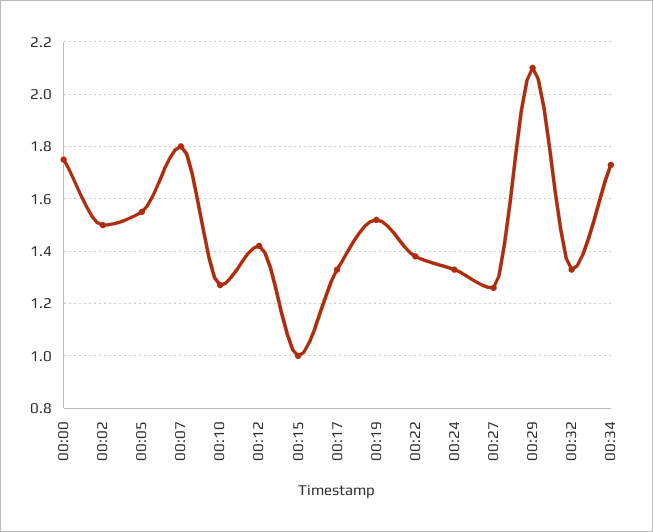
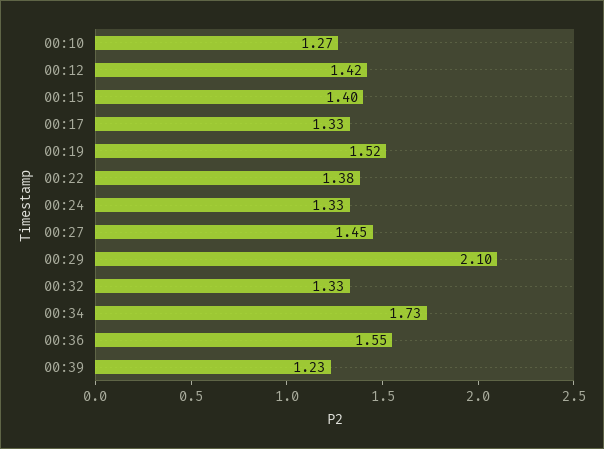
00:00: 1.75 -> none
00:02: 1.5 -> none
00:05: 1.55 -> none
00:07: 1.8 -> none
00:15: 1 -> 1.4
00:27: 1.25 -> 1.45
00:36: none -> 1.55
00:39: none -> 1.23

